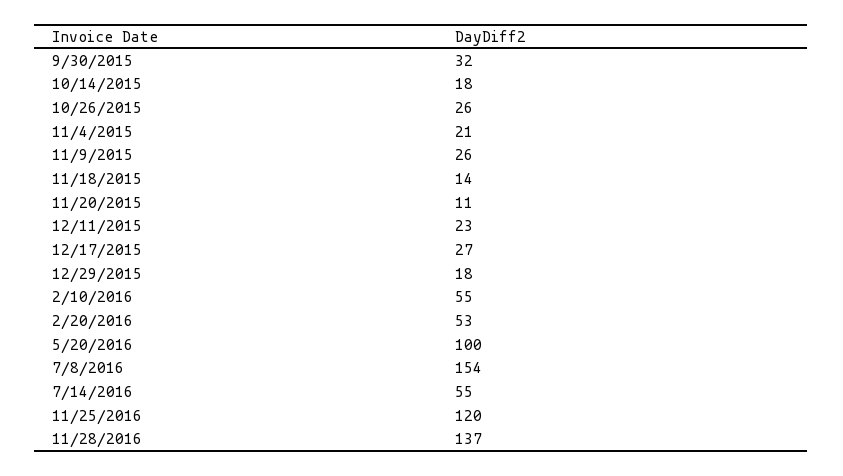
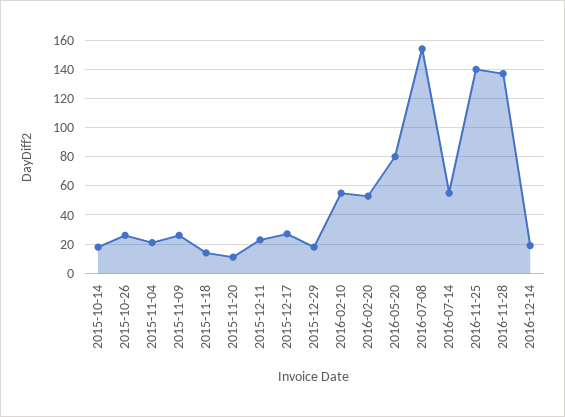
9/30/2015: 32 -> none
5/20/2016: 100 -> 80
11/25/2016: 120 -> 140
2016-12-14: none -> 20

